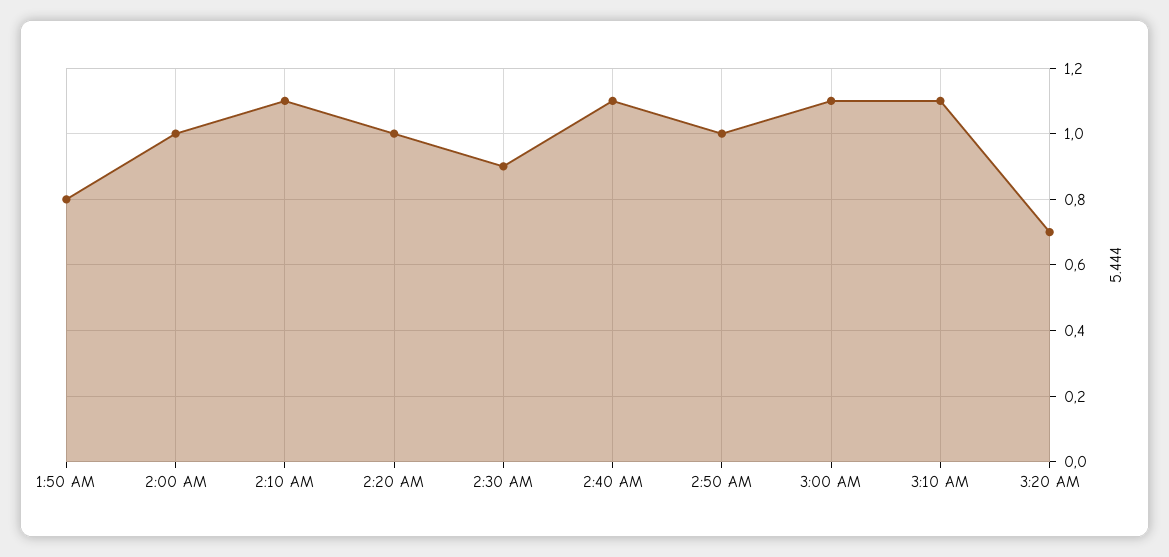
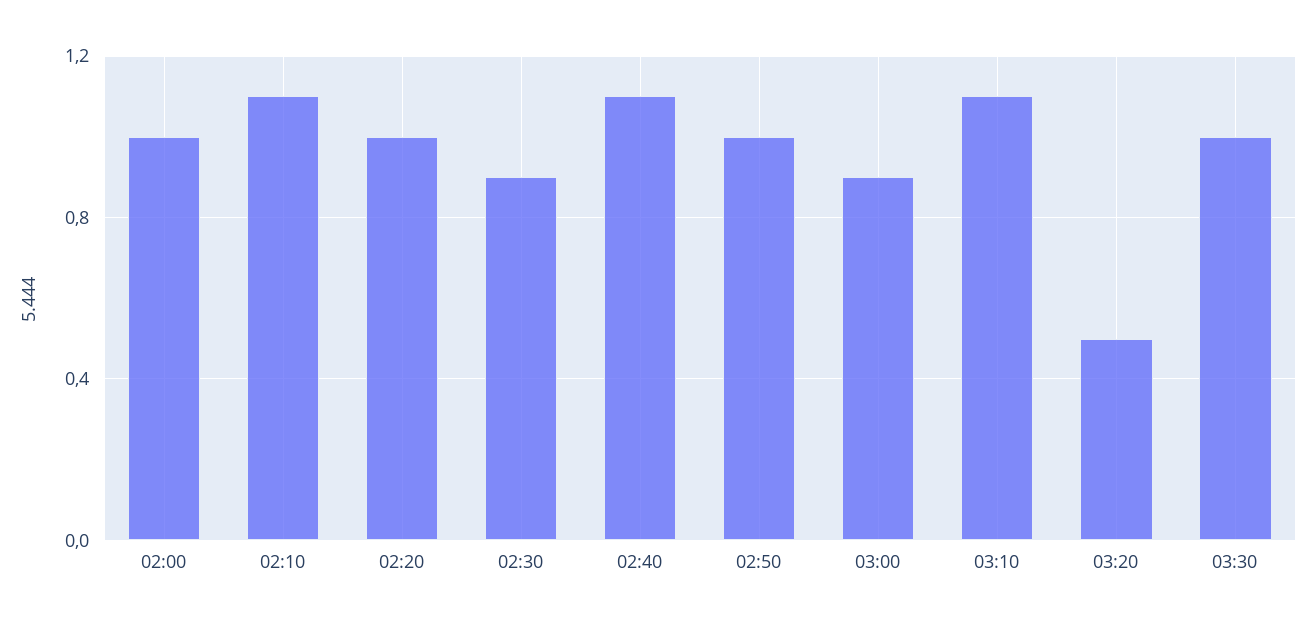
1:50 AM: 0.8 -> none
3:00 AM: 1.1 -> 0.9
3:20 AM: 0.7 -> 0.5
03:30: none -> 1

